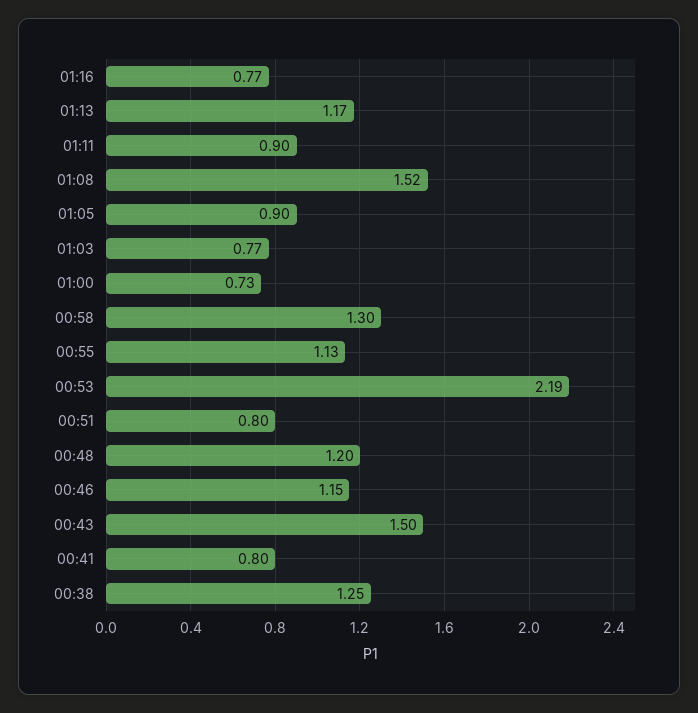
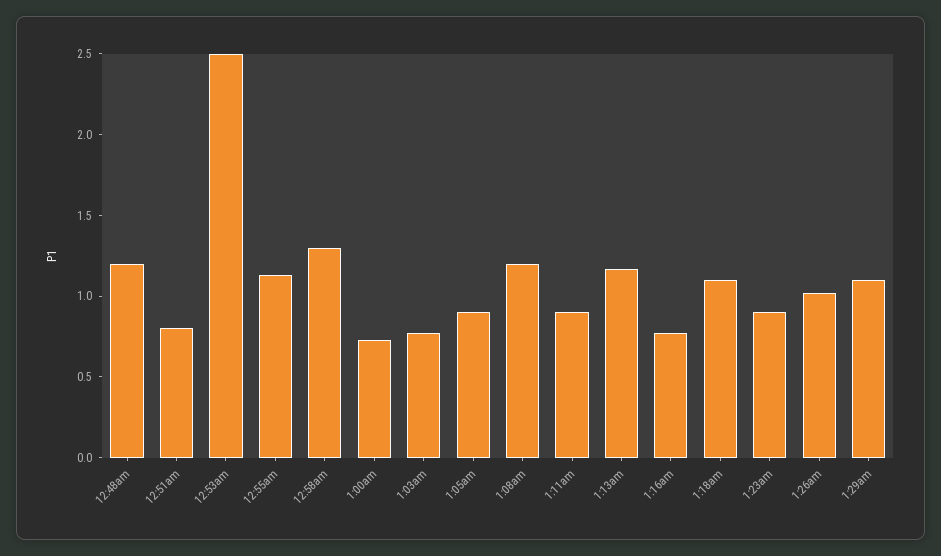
01:08: 1.52 -> 1.2
00:53: 2.19 -> 2.5
00:46: 1.15 -> none
00:43: 1.5 -> none
00:41: 0.8 -> none
00:38: 1.25 -> none
1:18am: none -> 1.1
1:23am: none -> 0.9
1:26am: none -> 1
1:29am: none -> 1.1

